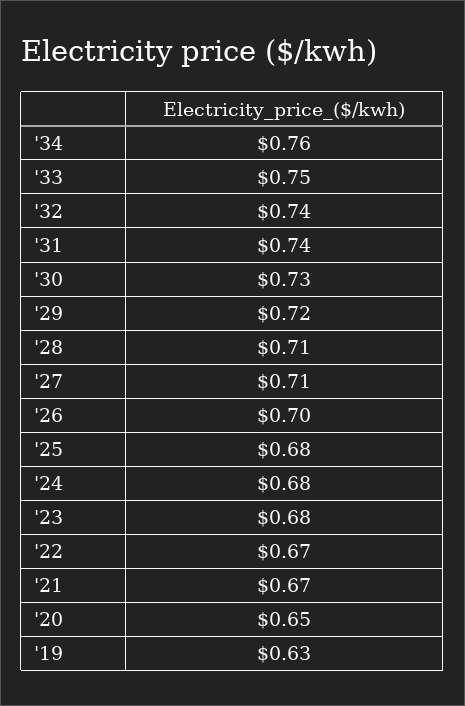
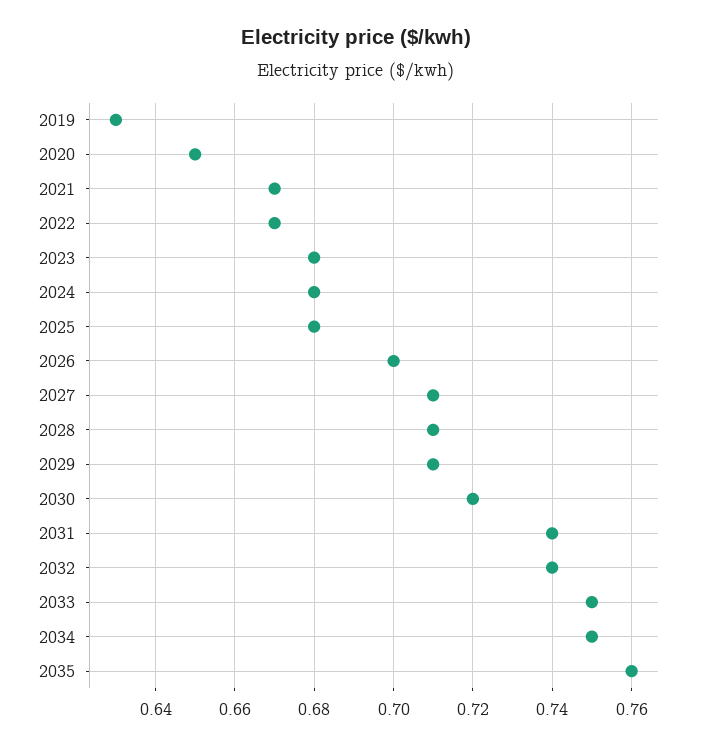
'34: 0.76 -> 0.75
'30: 0.73 -> 0.72
'29: 0.72 -> 0.71
2035: none -> 0.76

